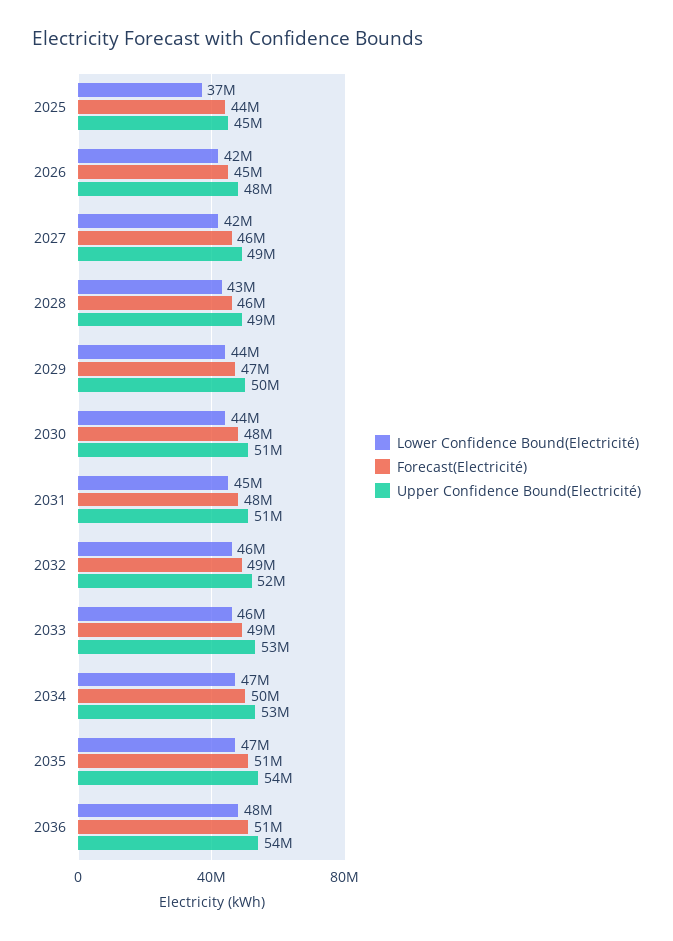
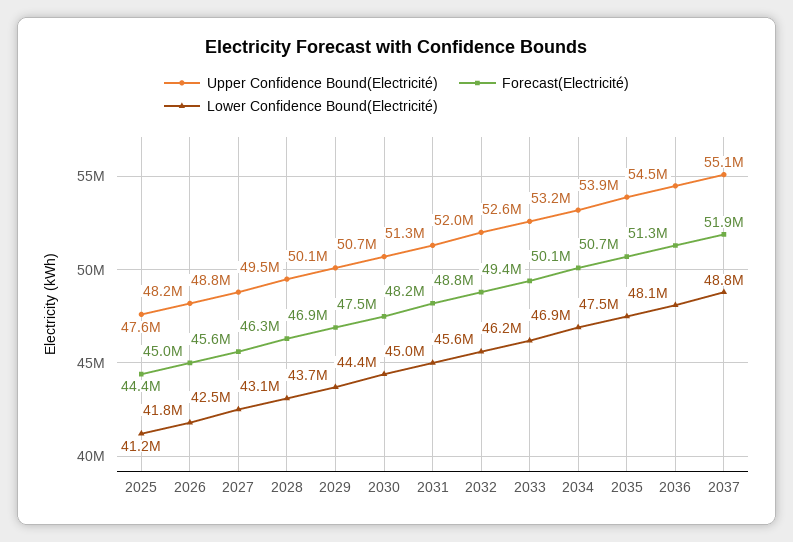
Lower Confidence Bound(Electricité), 2025: 37000000 -> 41200000
Upper Confidence Bound(Electricité), 2025: 45000000 -> 47600000
Upper Confidence Bound(Electricité), 2037: none -> 55100000
Forecast(Electricité), 2037: none -> 51900000
Lower Confidence Bound(Electricité), 2037: none -> 48800000

